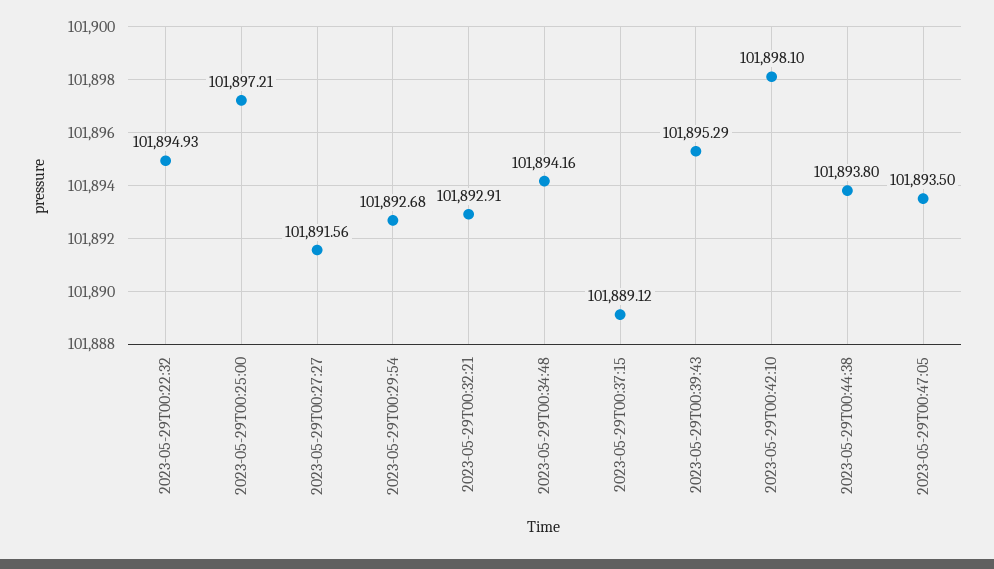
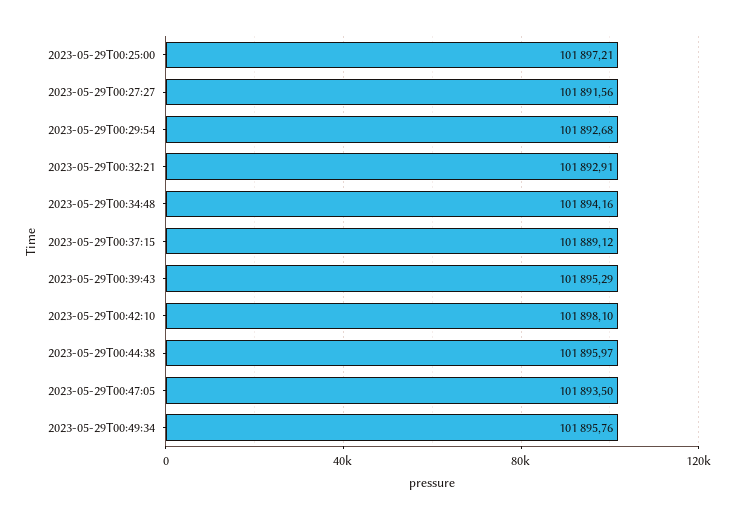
2023-05-29T00:22:32: 101894.93 -> none
2023-05-29T00:44:38: 101893.8 -> 101895.97
2023-05-29T00:49:34: none -> 101895.76

